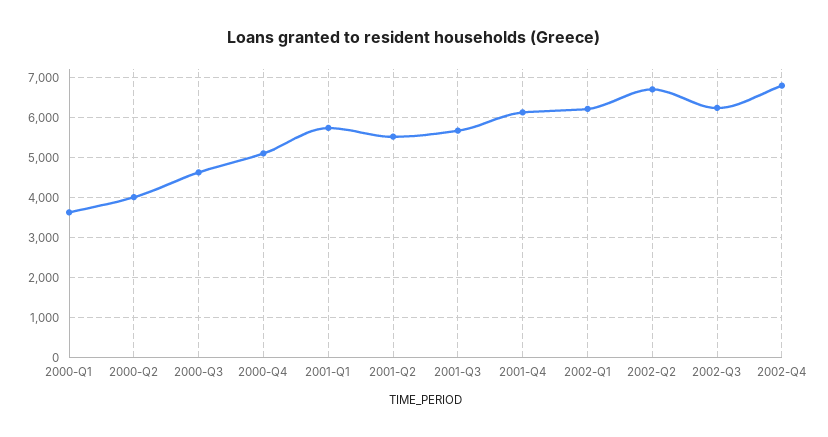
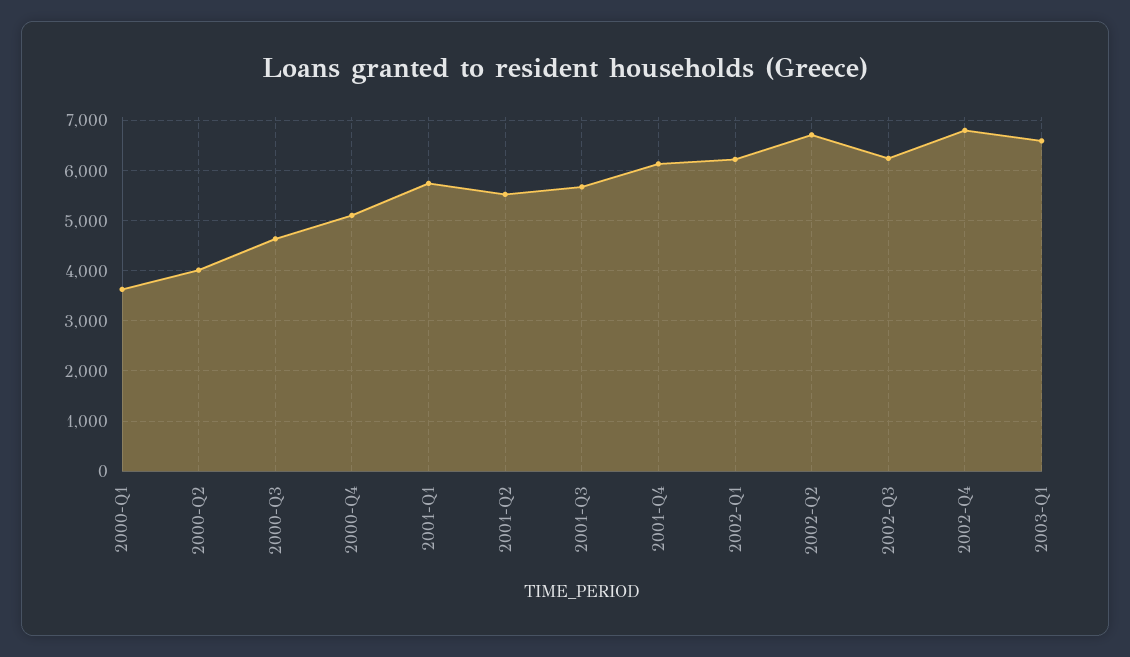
2003-Q1: none -> 6600

